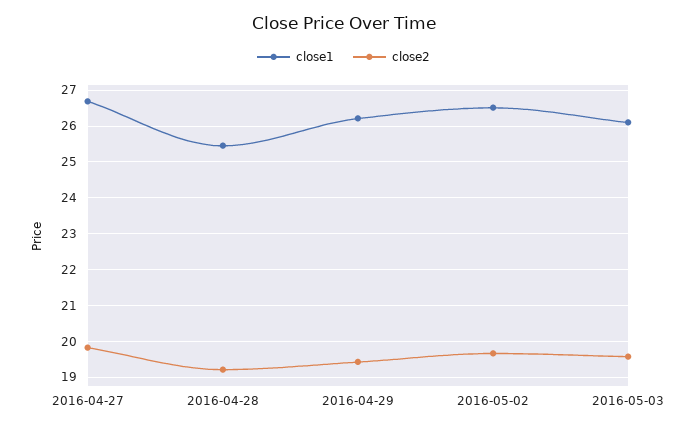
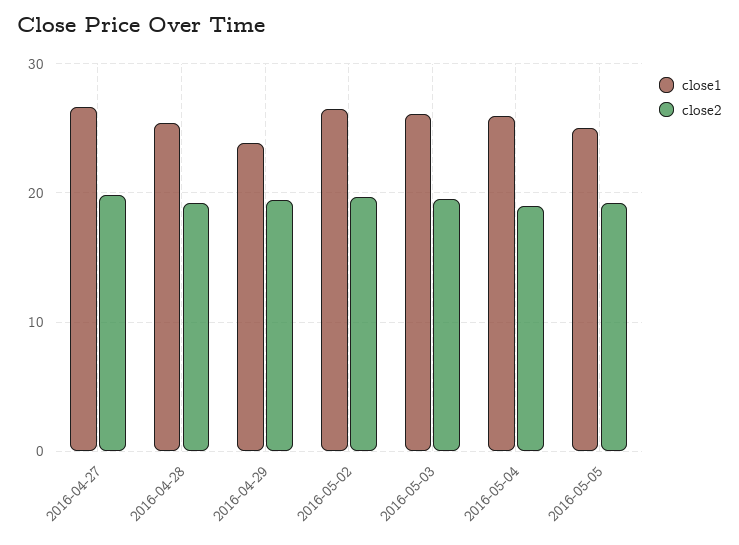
close1, 2016-04-29: 26.2 -> 24
close1, 2016-05-04: none -> 26
close2, 2016-05-04: none -> 19
close1, 2016-05-05: none -> 25
close2, 2016-05-05: none -> 19

